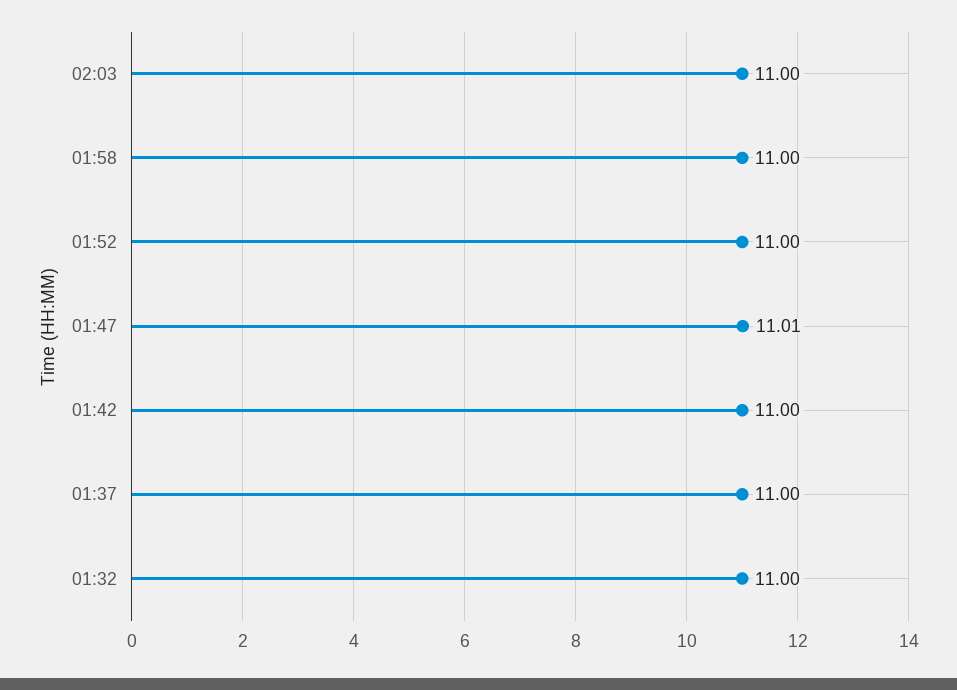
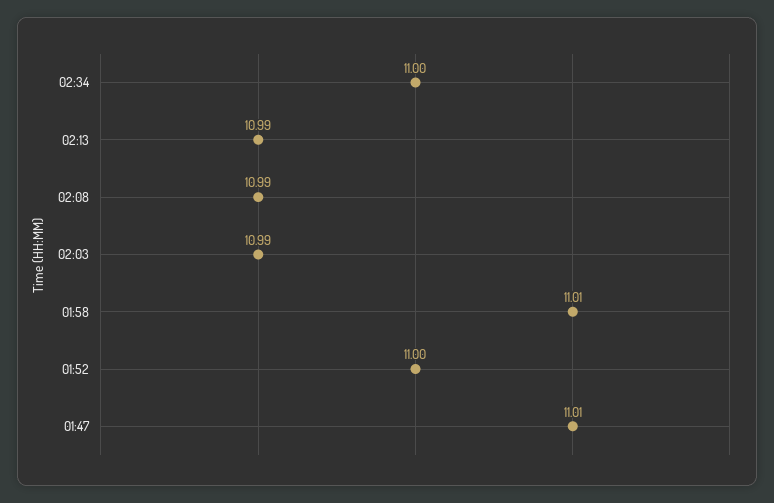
02:03: 11 -> 10.99
01:58: 11 -> 11.01
01:42: 11 -> none
01:37: 11 -> none
01:32: 11 -> none
02:34: none -> 11
02:13: none -> 10.99
02:08: none -> 10.99

